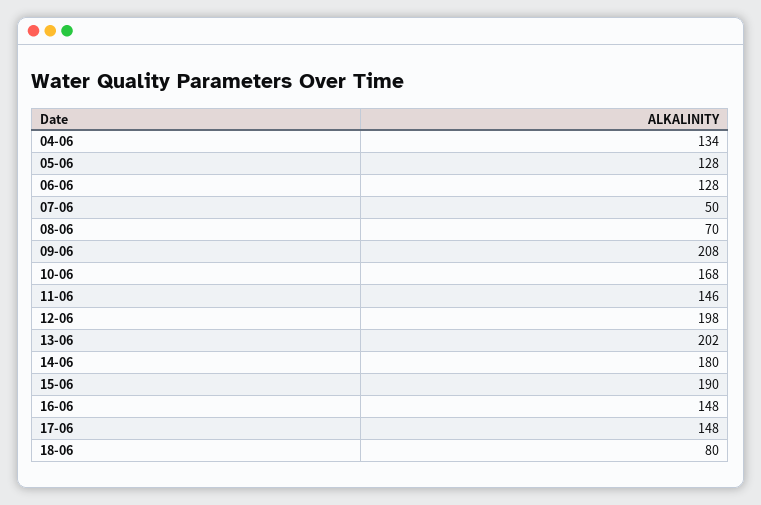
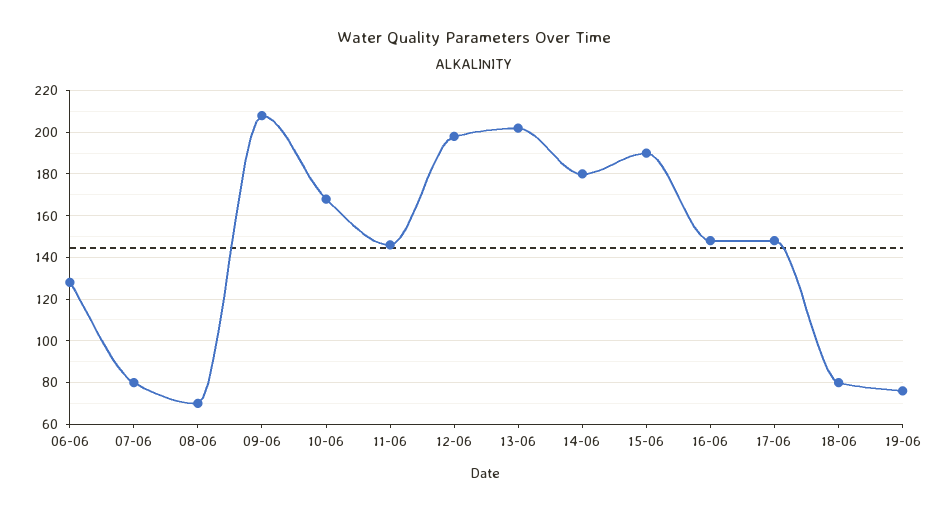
04-06: 134 -> none
05-06: 128 -> none
07-06: 50 -> 80
19-06: none -> 75

